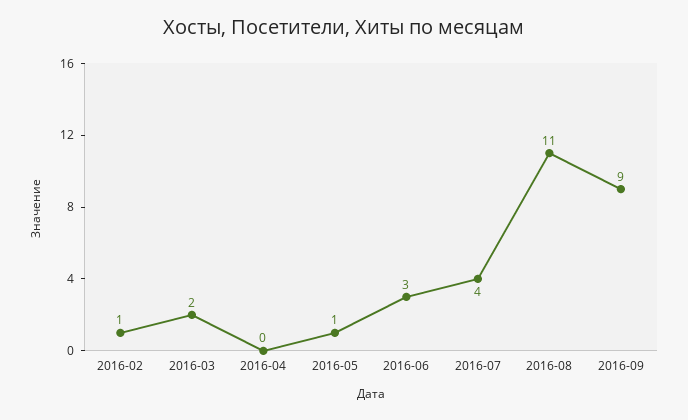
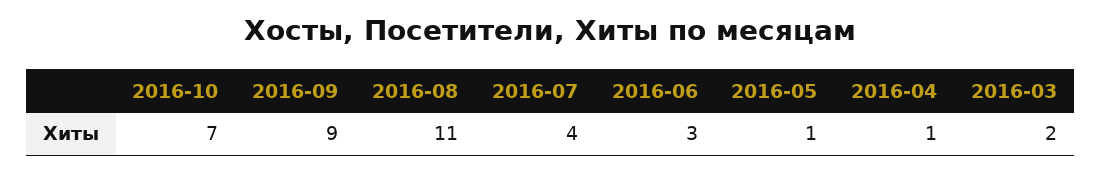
2016-02: 1 -> none
2016-04: 0 -> 1
2016-10: none -> 7

